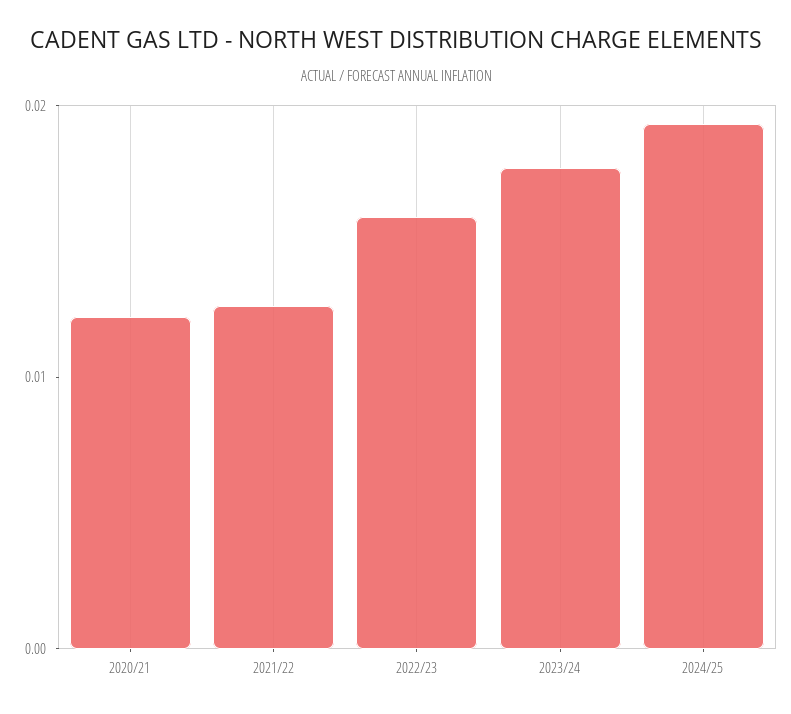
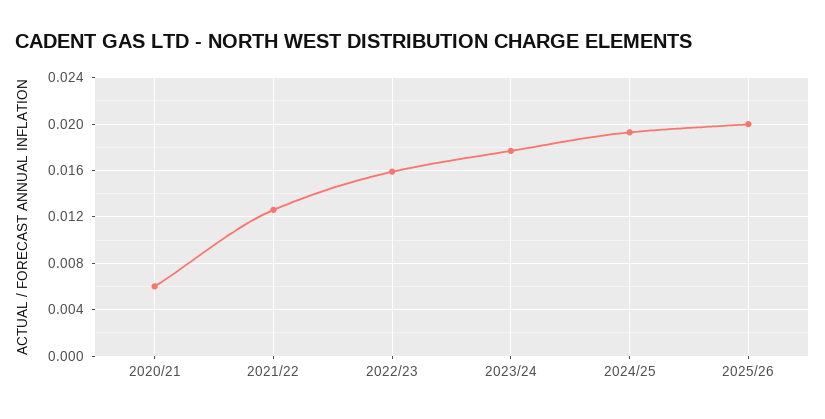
2020/21: 0.012 -> 0.006
2025/26: none -> 0.02

